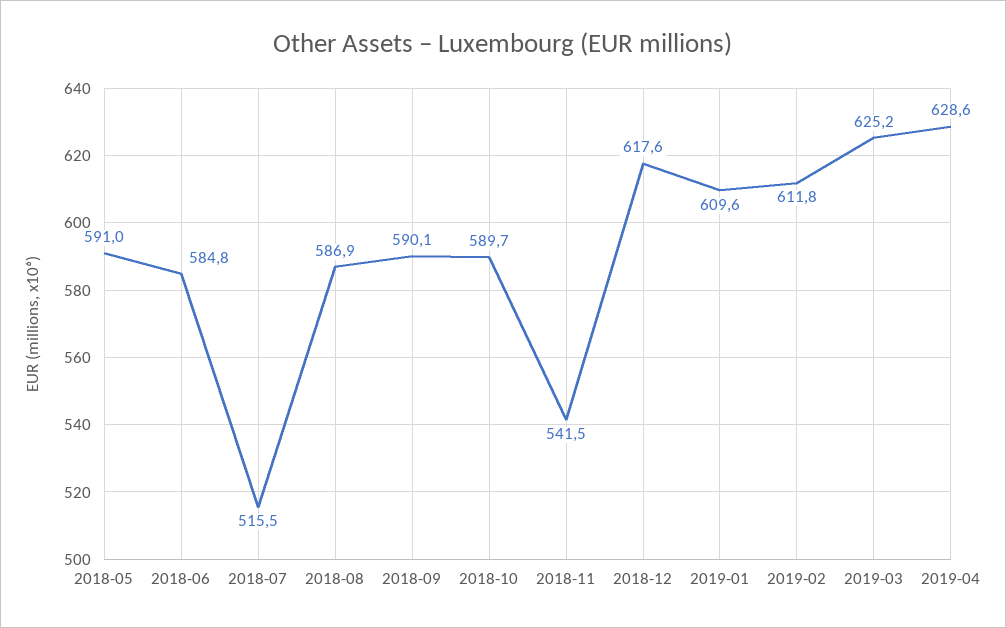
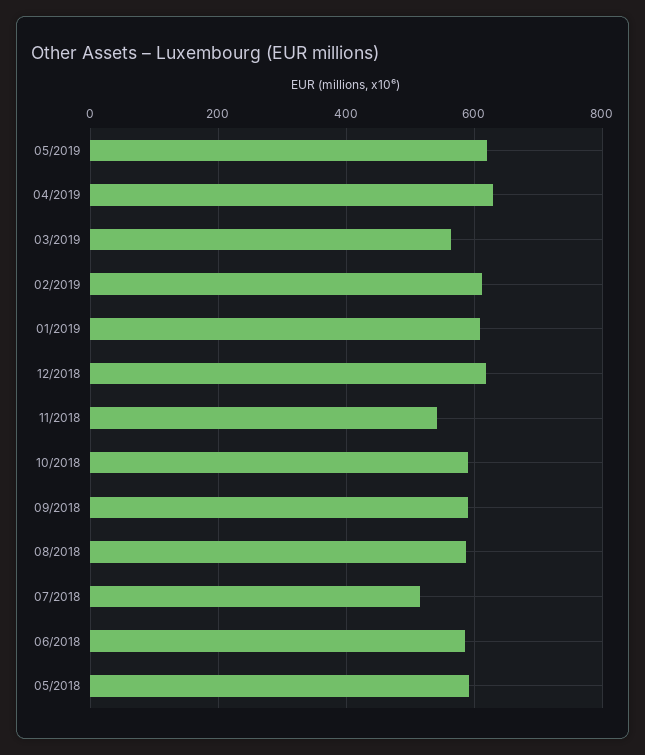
2019-03: 625.2 -> 560
05/2019: none -> 620

